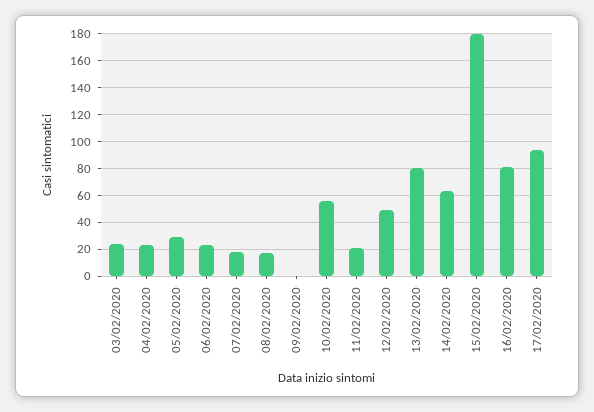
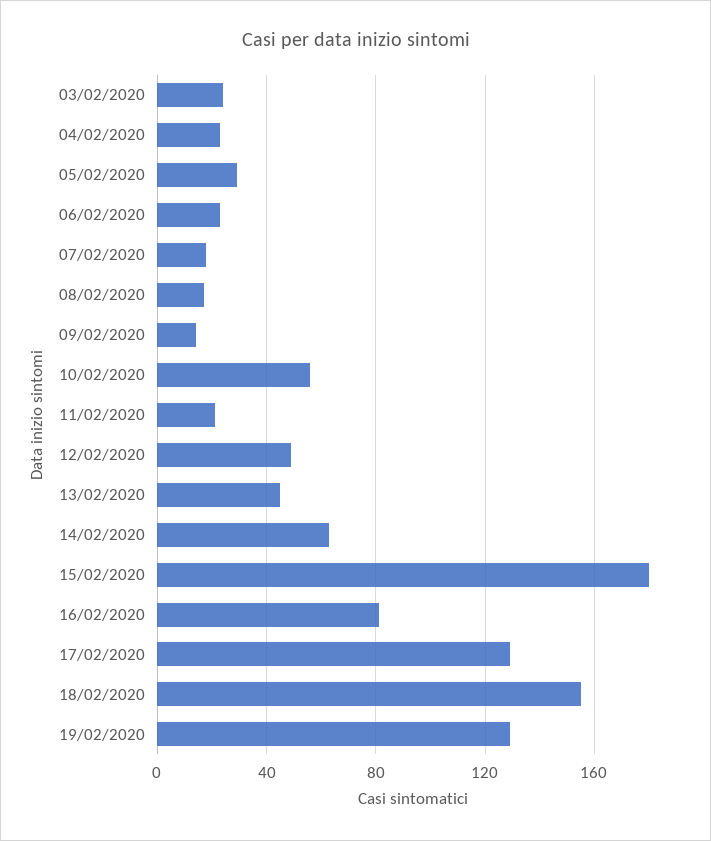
09/02/2020: 0 -> 15
13/02/2020: 80 -> 45
17/02/2020: 95 -> 130
18/02/2020: none -> 155
19/02/2020: none -> 130

